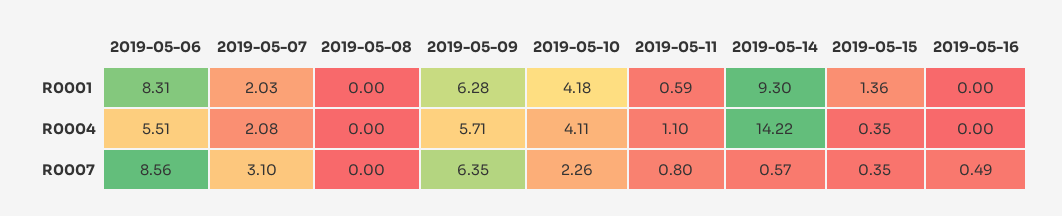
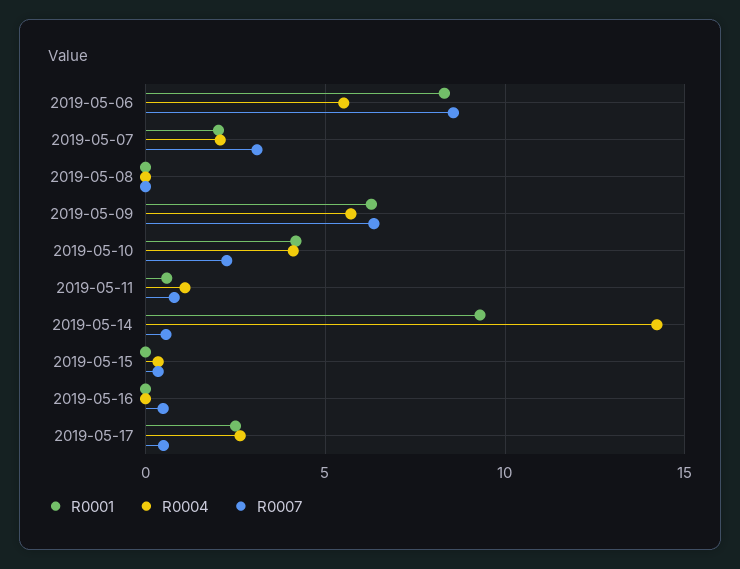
R0001, 2019-05-15: 1.36 -> 0
R0001, 2019-05-17: none -> 2.5
R0004, 2019-05-17: none -> 2.5
R0007, 2019-05-17: none -> 0.5

